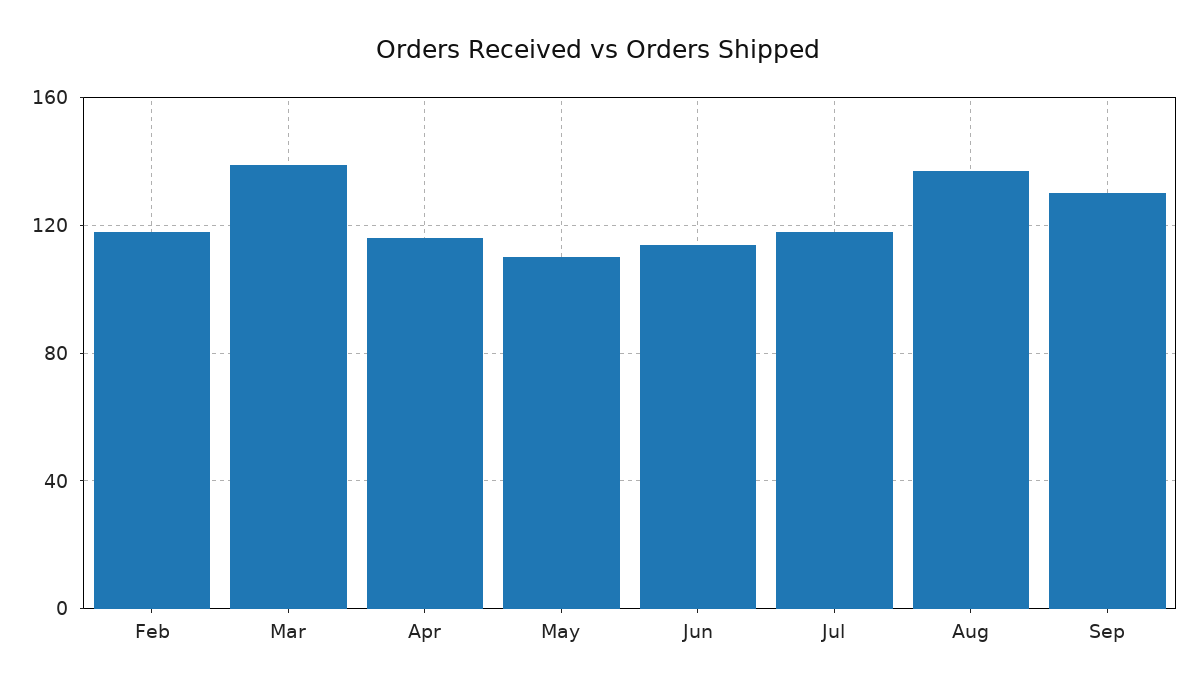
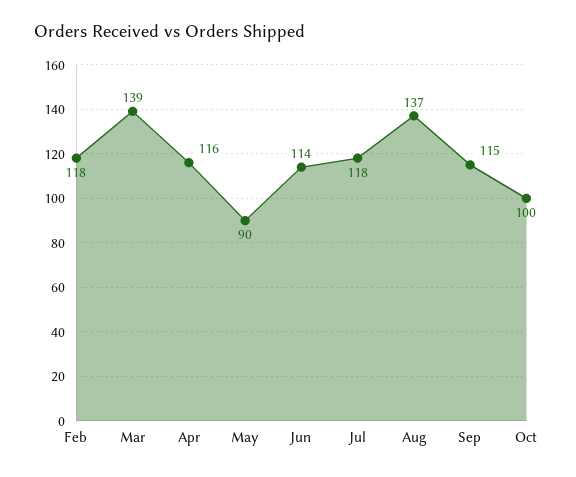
May: 110 -> 90
Sep: 130 -> 115
Oct: none -> 100

